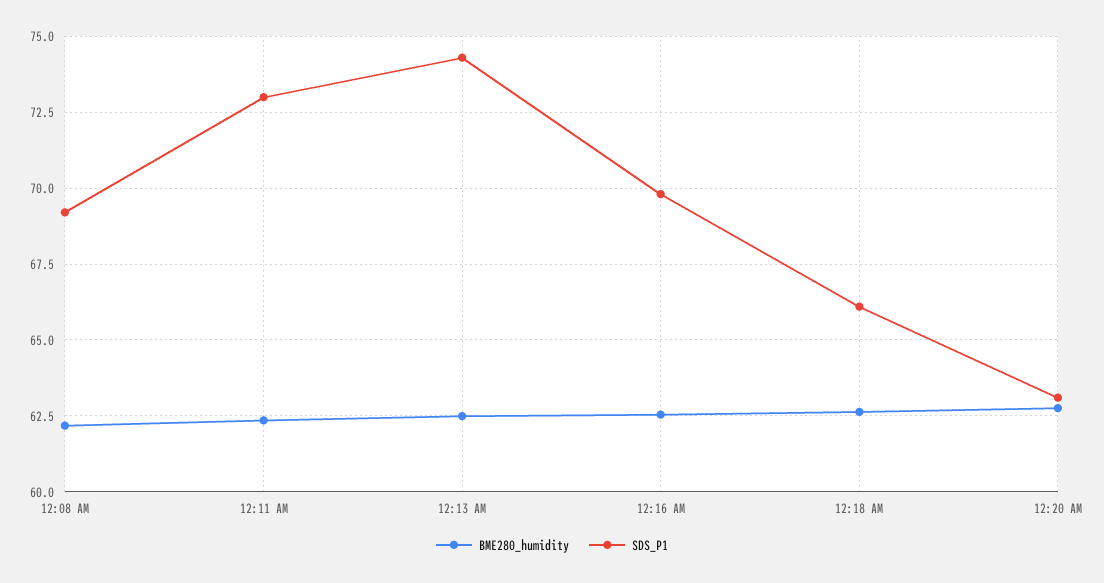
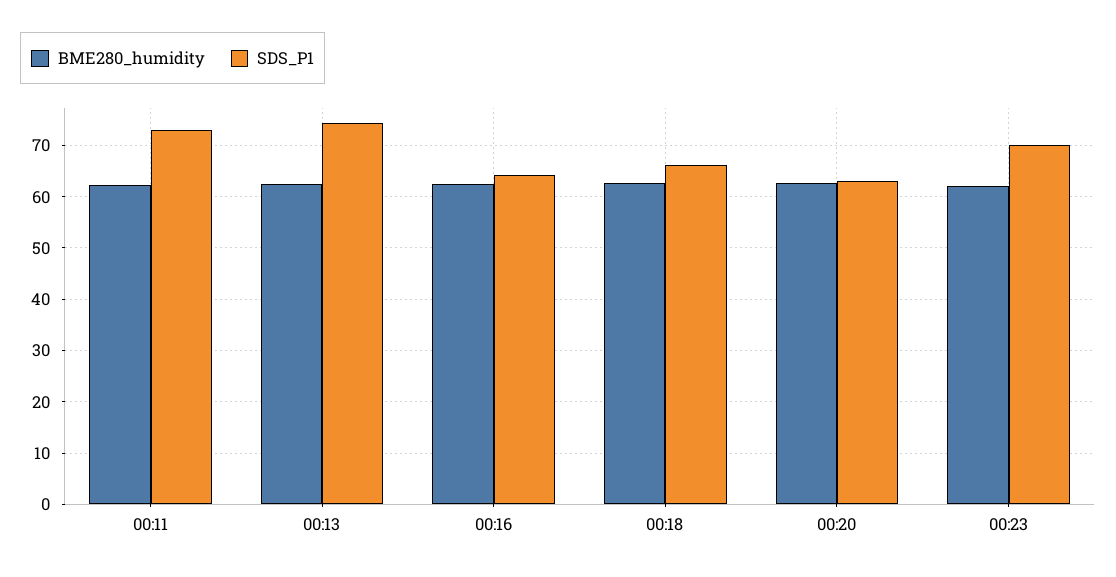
BME280_humidity, 12:08 AM: 62.25 -> none
SDS_P1, 12:08 AM: 69.25 -> none
SDS_P1, 12:16 AM: 69.75 -> 64
BME280_humidity, 00:23: none -> 62
SDS_P1, 00:23: none -> 70

